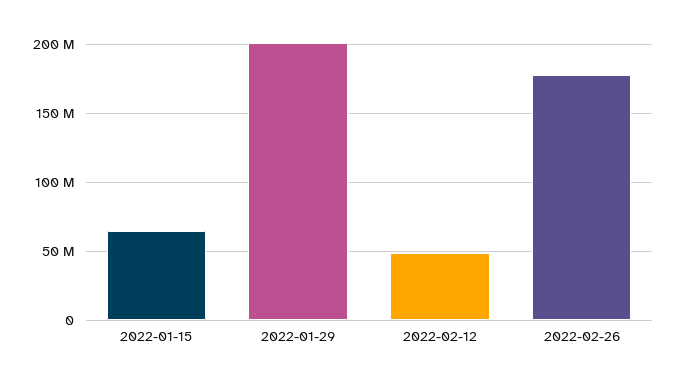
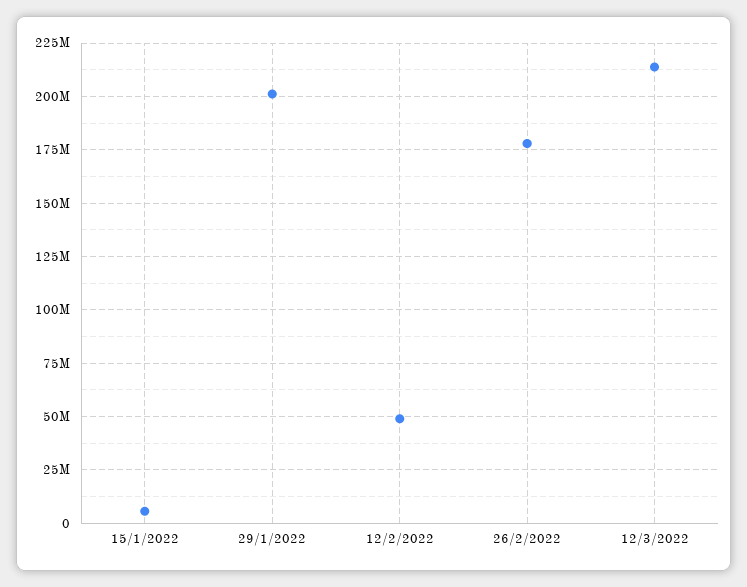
2022-01-15: 65000000 -> 5000000
12/3/2022: none -> 215000000

